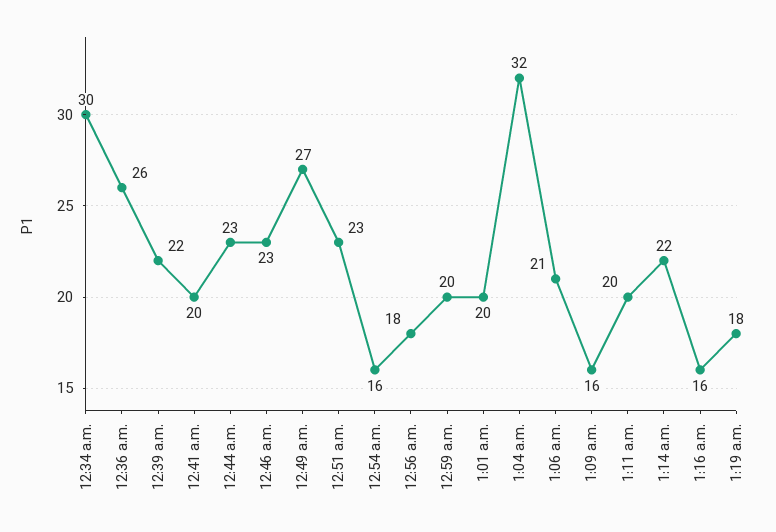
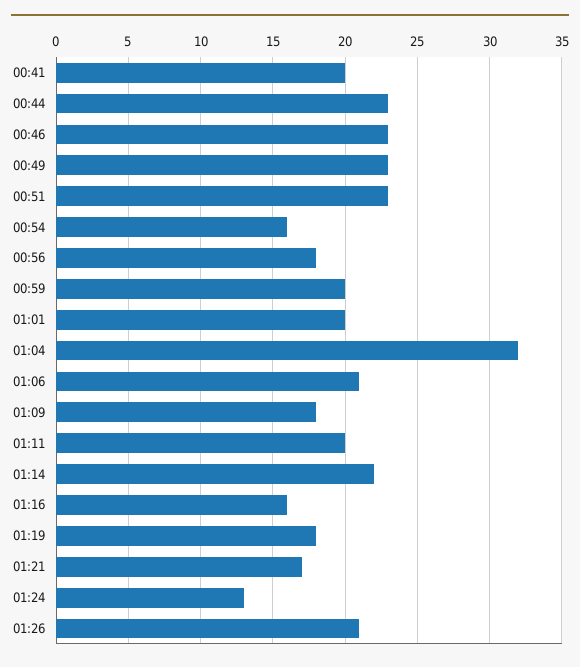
12:34 a.m.: 30 -> none
12:36 a.m.: 26 -> none
12:39 a.m.: 22 -> none
12:49 a.m.: 27 -> 23
1:09 a.m.: 16 -> 18
01:21: none -> 17
01:24: none -> 13
01:26: none -> 21

